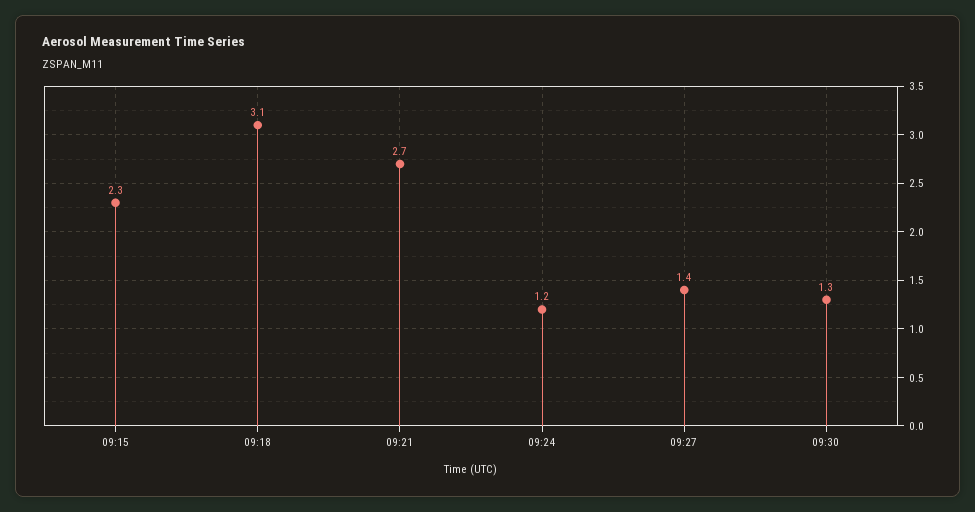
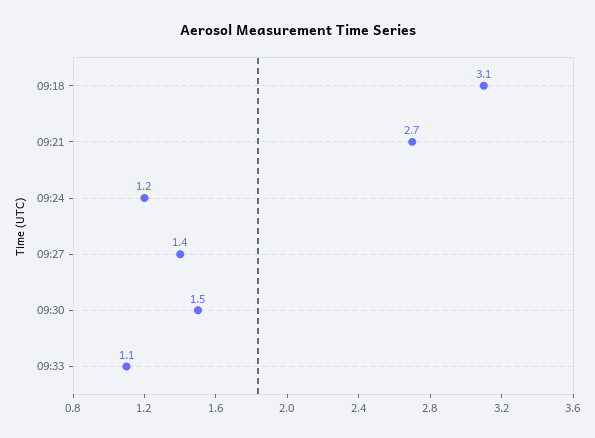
09:15: 2.3 -> none
09:30: 1.3 -> 1.5
09:33: none -> 1.1

